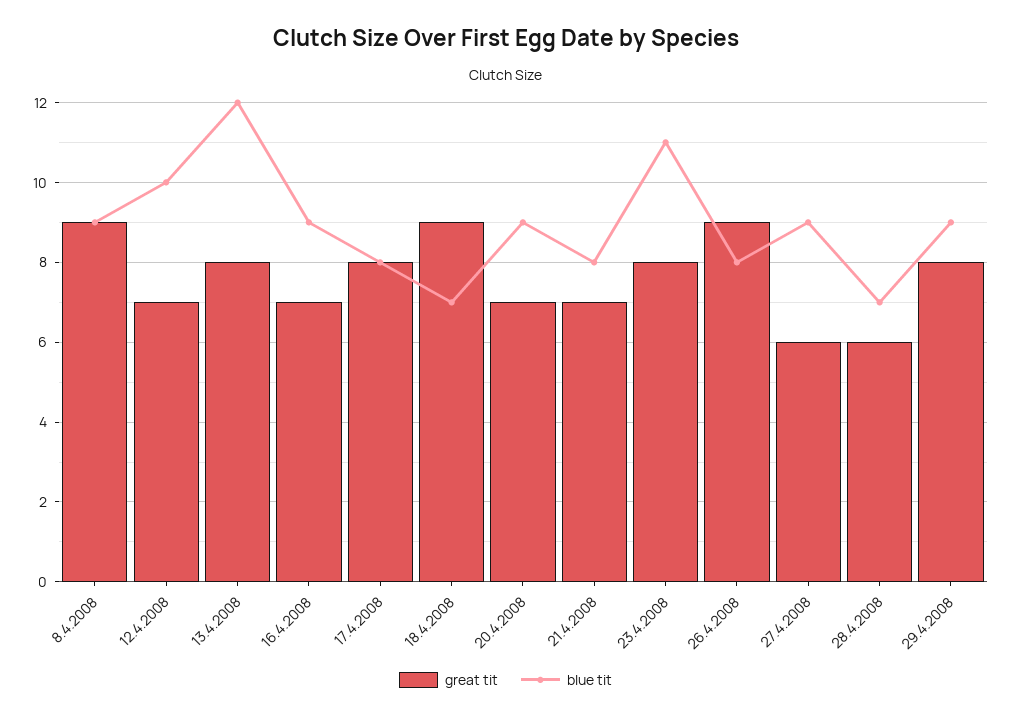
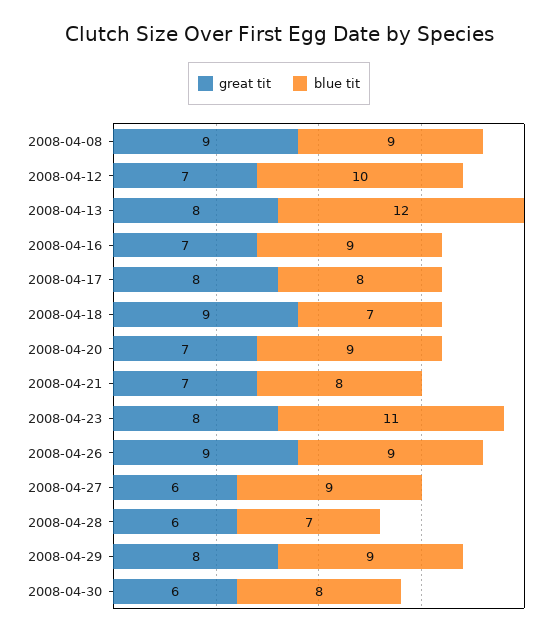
blue tit, 26.4.2008: 8 -> 9
great tit, 2008-04-30: none -> 6
blue tit, 2008-04-30: none -> 8

